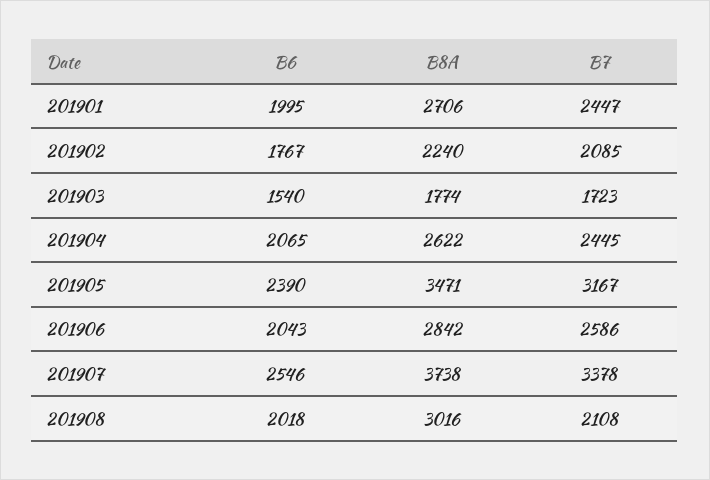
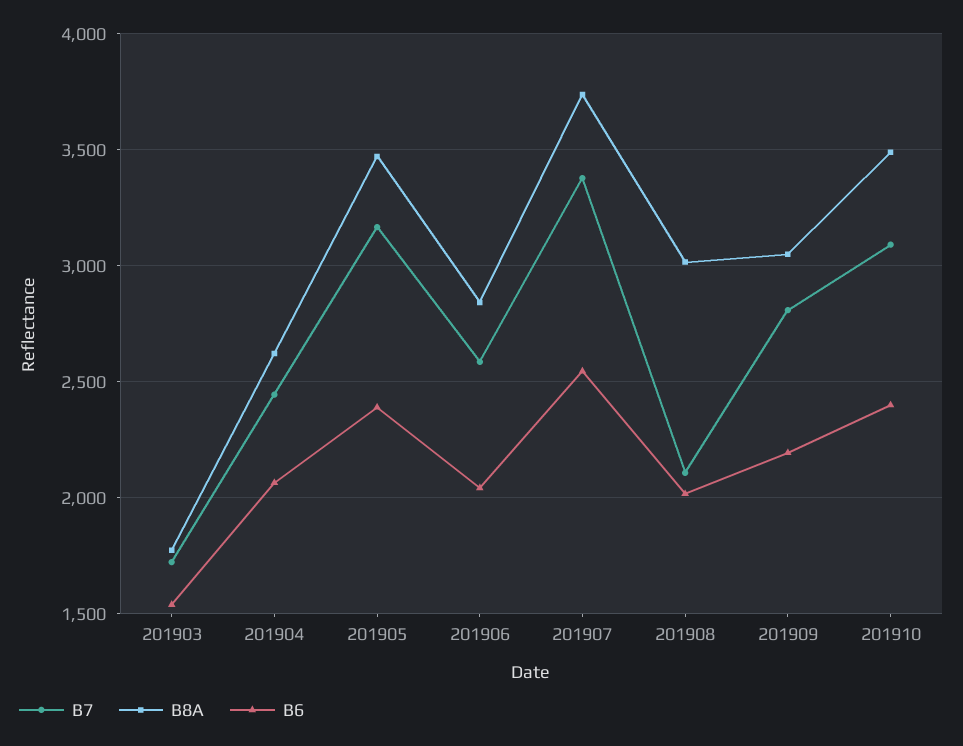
B6, 201901: 1995 -> none
B8A, 201901: 2706 -> none
B7, 201901: 2447 -> none
B6, 201902: 1767 -> none
B8A, 201902: 2240 -> none
B7, 201902: 2085 -> none
B7, 201909: none -> 2800
B8A, 201909: none -> 3050
B6, 201909: none -> 2200
B7, 201910: none -> 3100
B8A, 201910: none -> 3500
B6, 201910: none -> 2400

